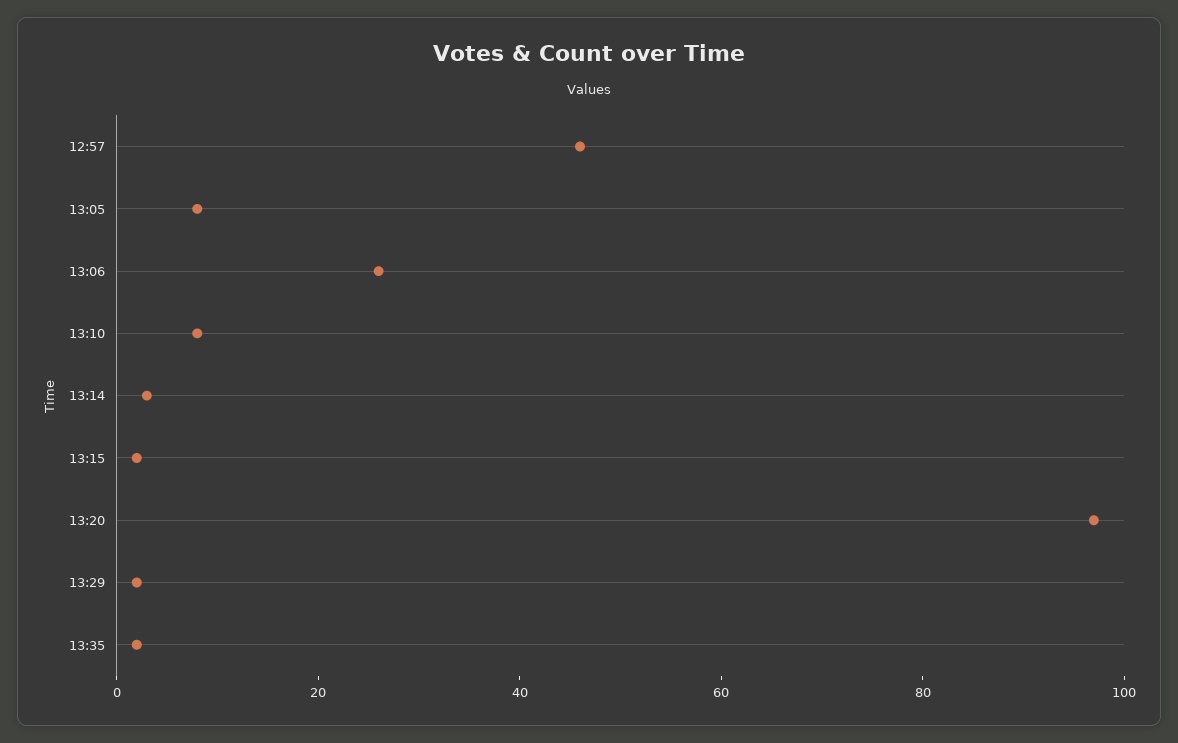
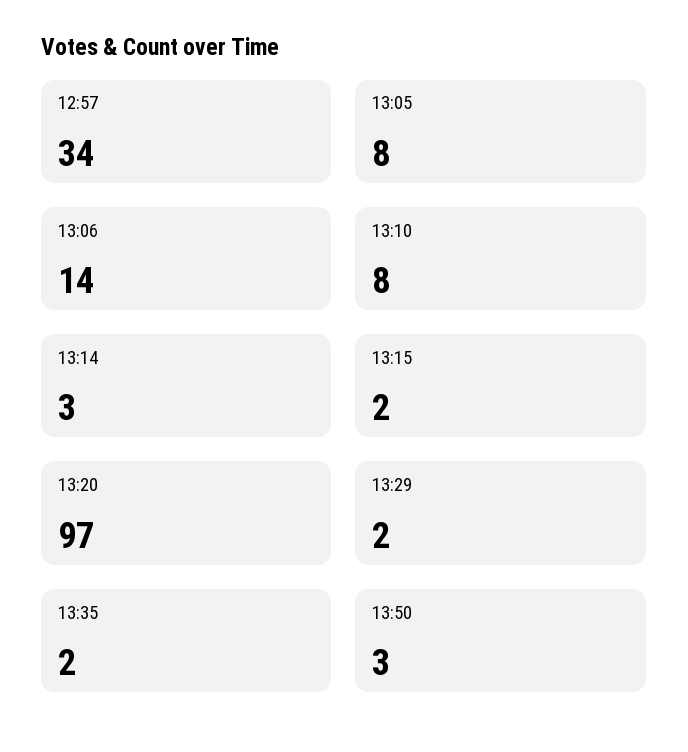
12:57: 45 -> 34
13:06: 25 -> 14
13:50: none -> 3

